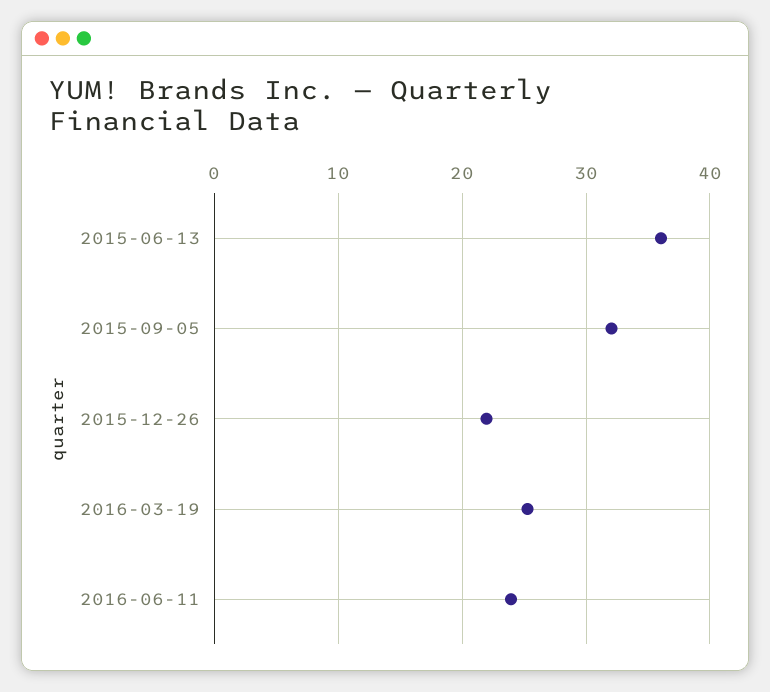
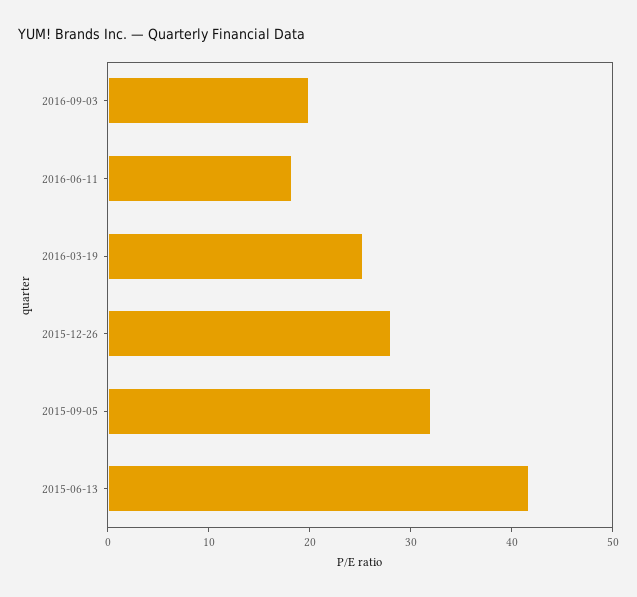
2015-06-13: 36 -> 42
2015-12-26: 22 -> 28
2016-06-11: 24 -> 18
2016-09-03: none -> 20

